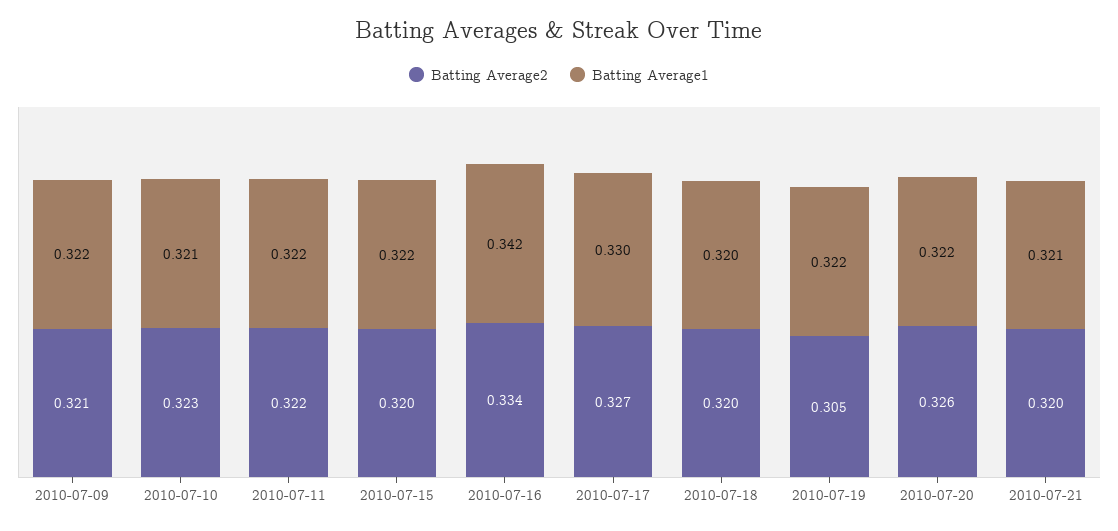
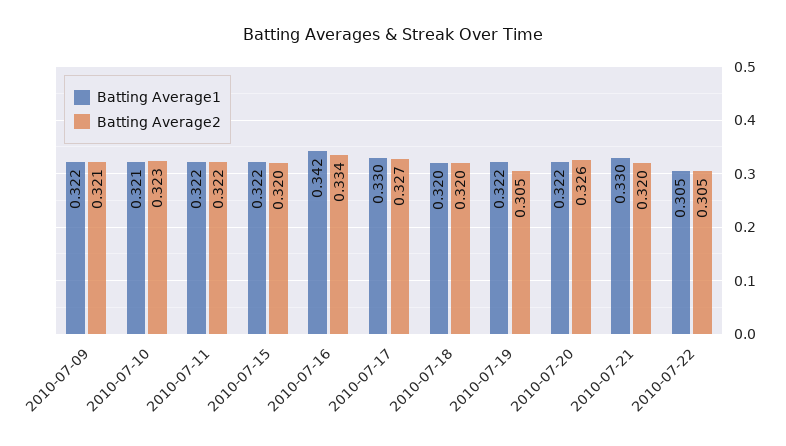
Batting Average1, 2010-07-21: 0.321 -> 0.33
Batting Average1, 2010-07-22: none -> 0.305
Batting Average2, 2010-07-22: none -> 0.305

